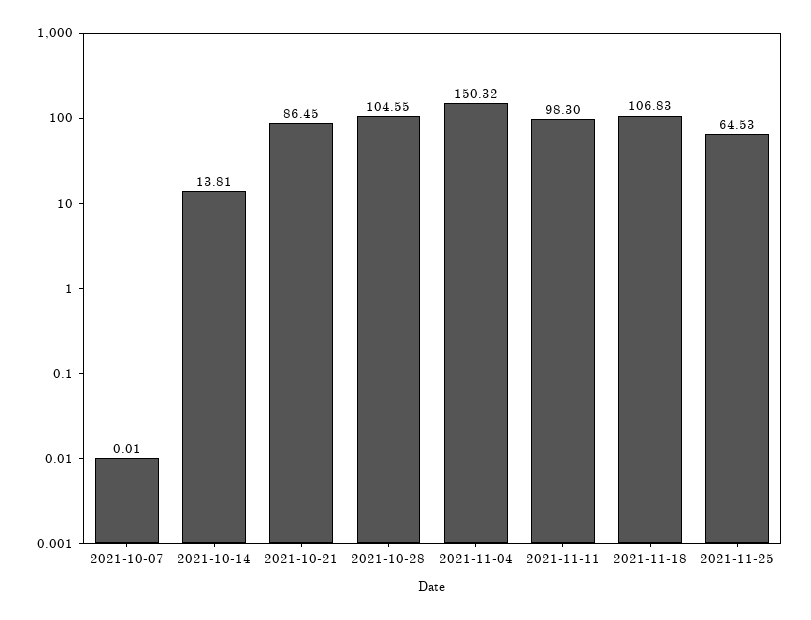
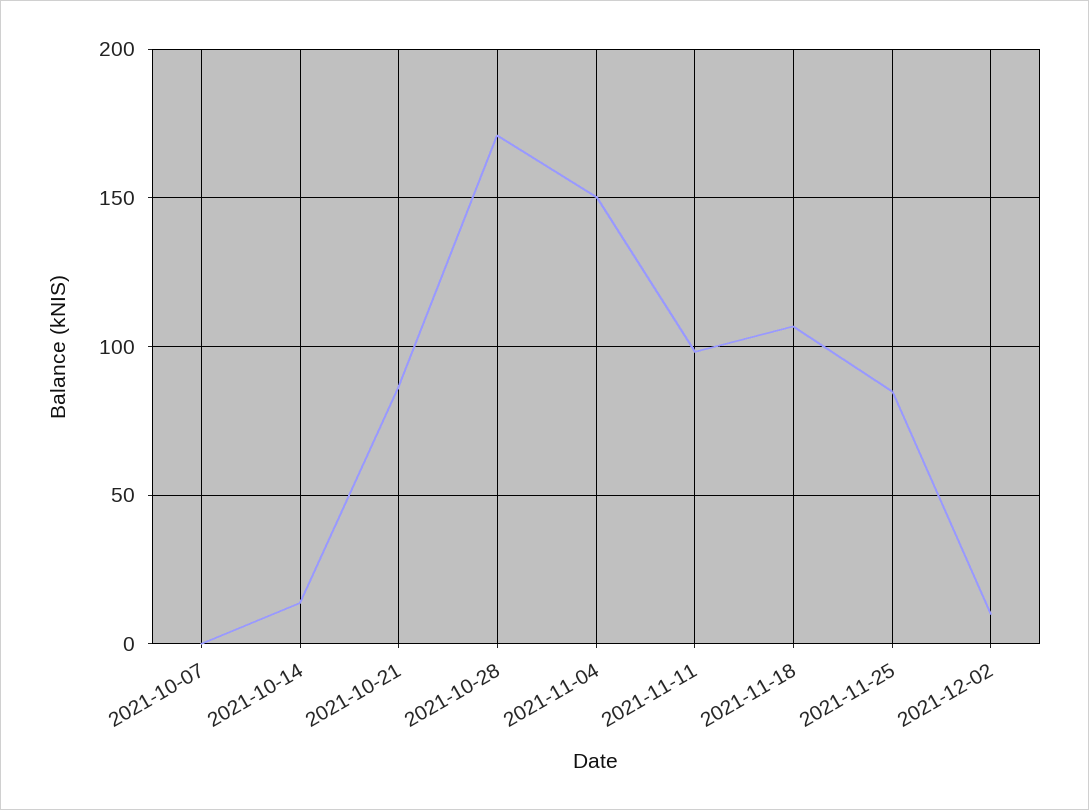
2021-10-28: 104.55 -> 170
2021-11-25: 64.53 -> 85
2021-12-02: none -> 10

